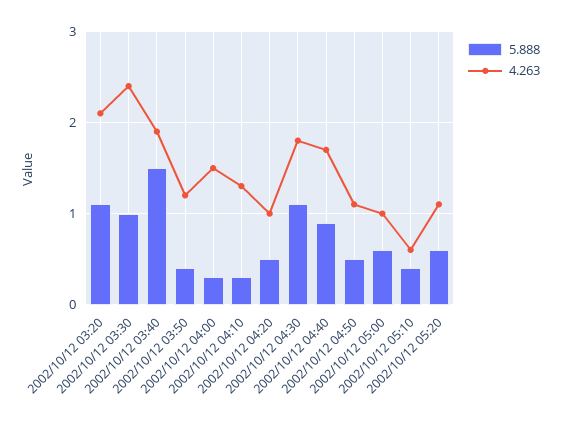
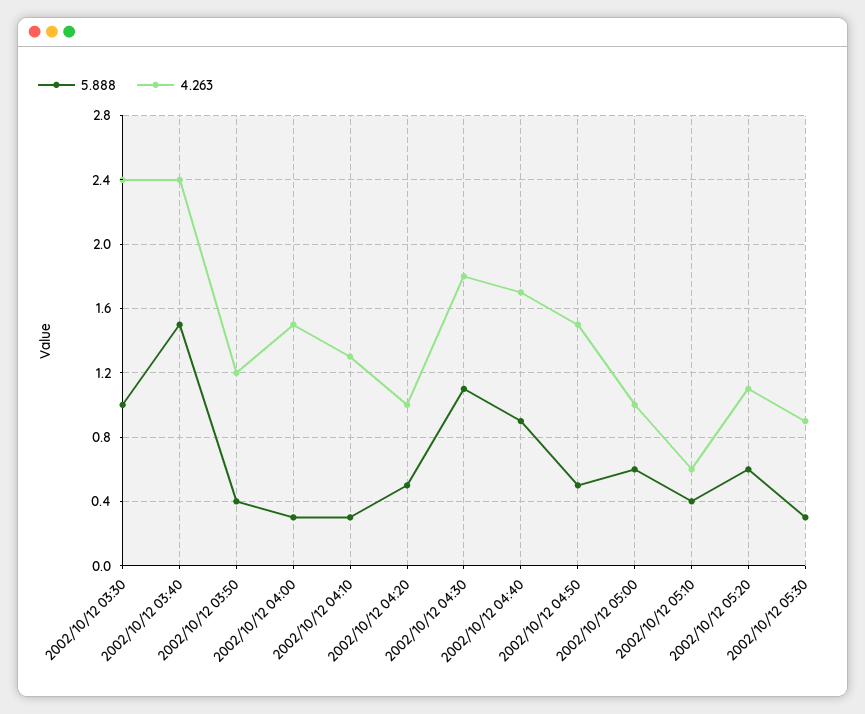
5.888, 2002/10/12 03:20: 1.1 -> none
4.263, 2002/10/12 03:20: 2.1 -> none
4.263, 2002/10/12 03:40: 1.9 -> 2.4
4.263, 2002/10/12 04:50: 1.1 -> 1.5
5.888, 2002/10/12 05:30: none -> 0.3
4.263, 2002/10/12 05:30: none -> 0.9

